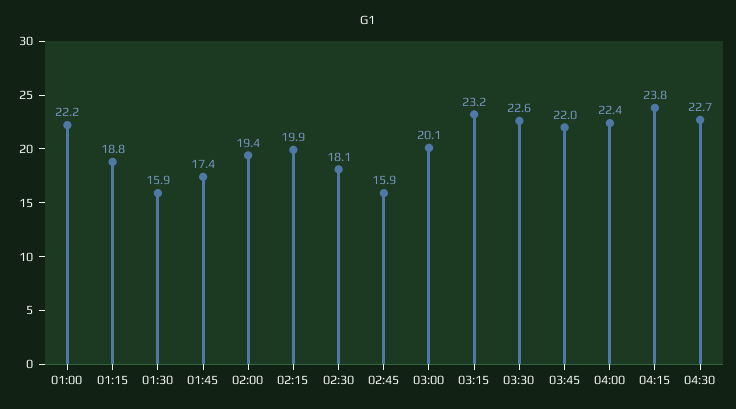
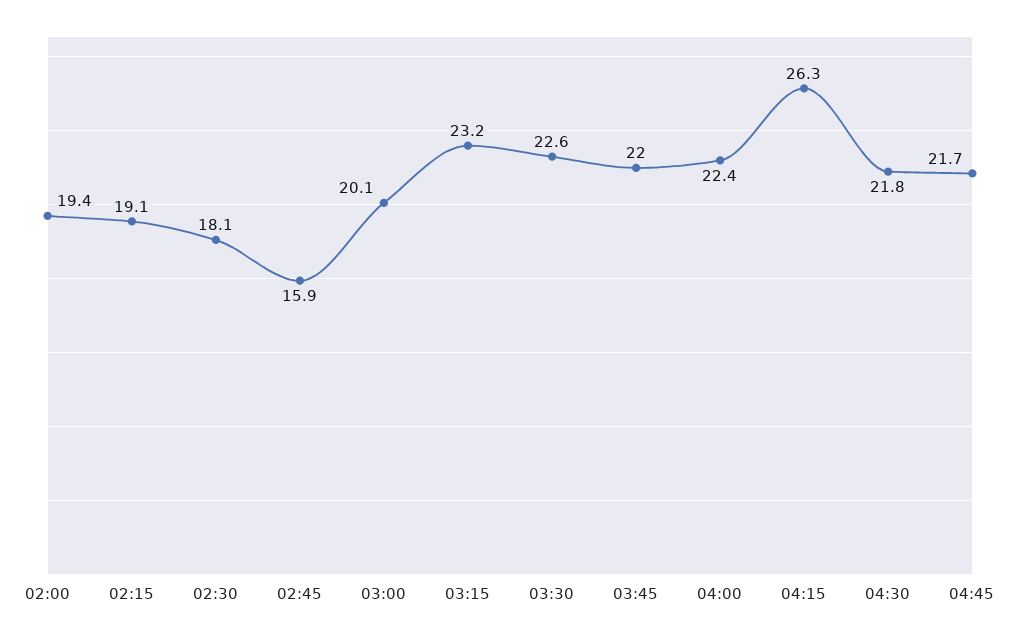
01:00: 22.2 -> none
01:15: 18.8 -> none
01:30: 15.9 -> none
01:45: 17.4 -> none
02:15: 19.9 -> 19.1
04:15: 23.8 -> 26.3
04:30: 22.7 -> 21.8
04:45: none -> 21.7

